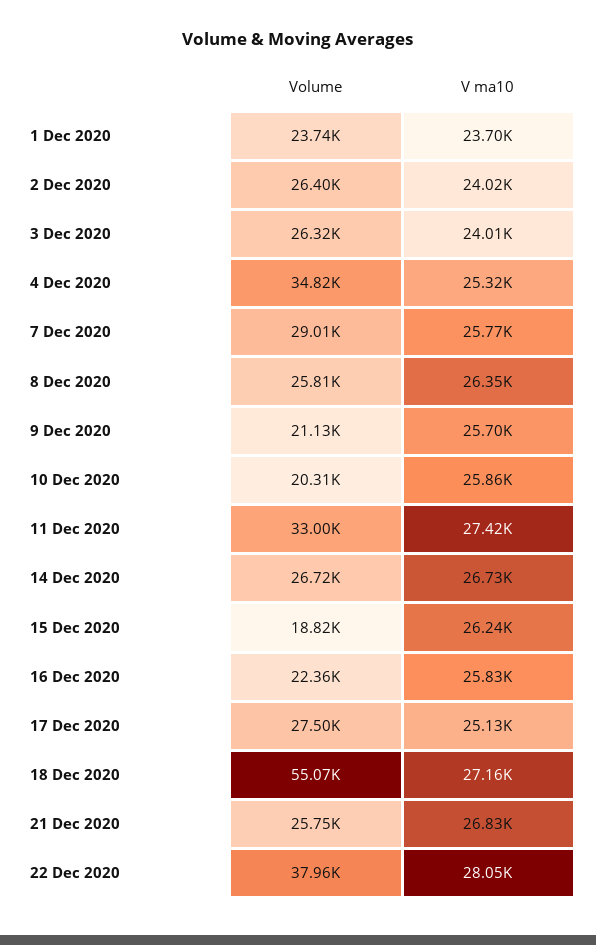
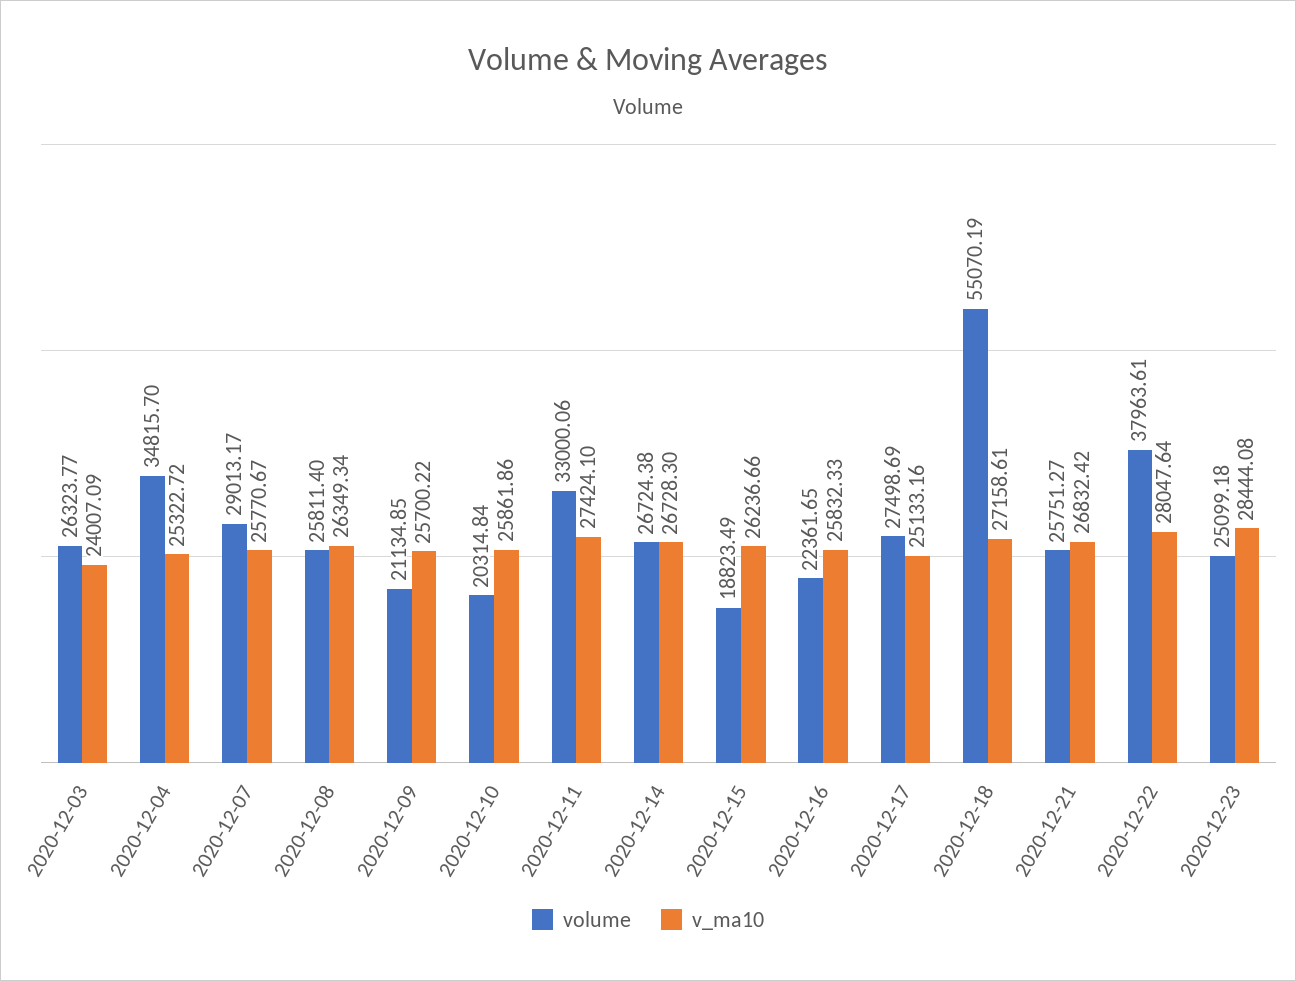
Volume, 1 Dec 2020: 23740 -> none
V ma10, 1 Dec 2020: 23700 -> none
Volume, 2 Dec 2020: 26400 -> none
V ma10, 2 Dec 2020: 24020 -> none
Volume, 2020-12-23: none -> 25099.18
V ma10, 2020-12-23: none -> 28444.08

